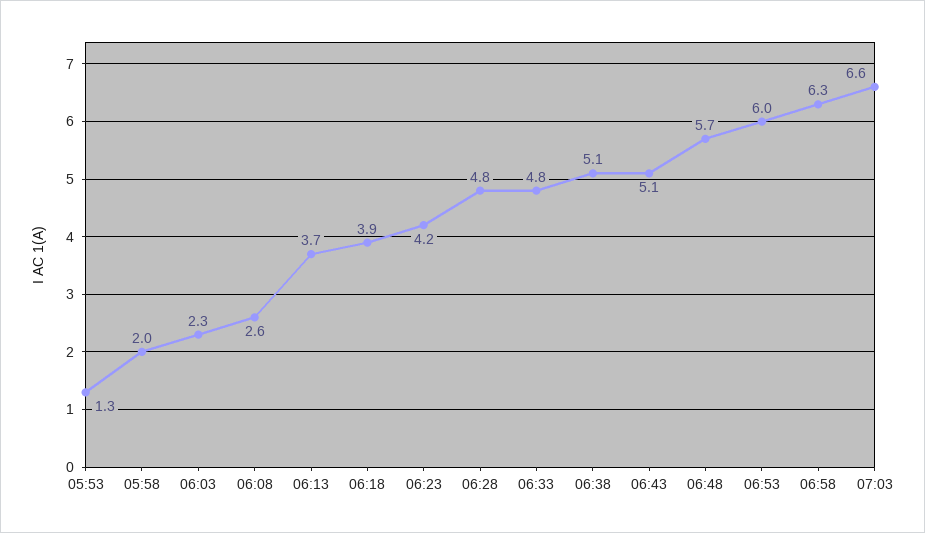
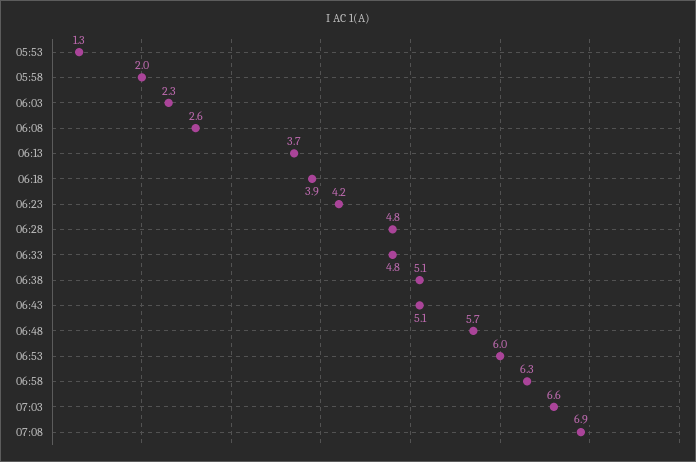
07:08: none -> 6.9

